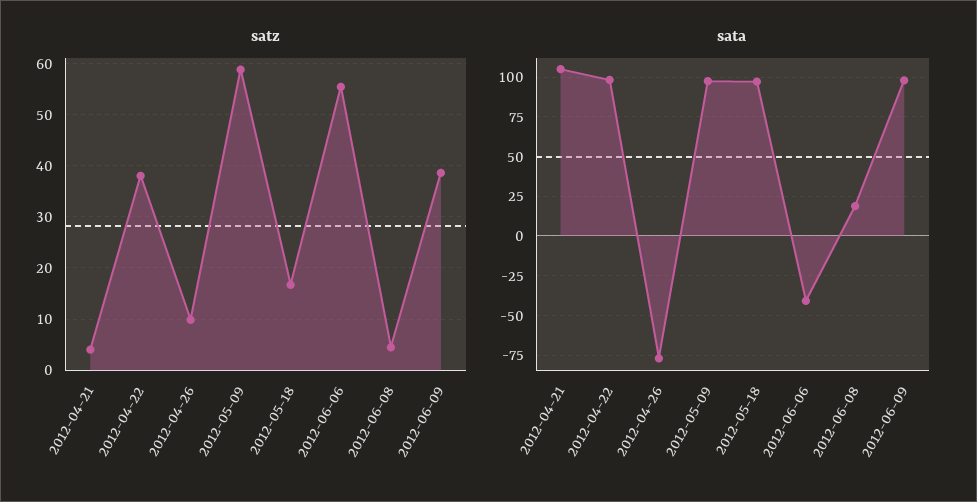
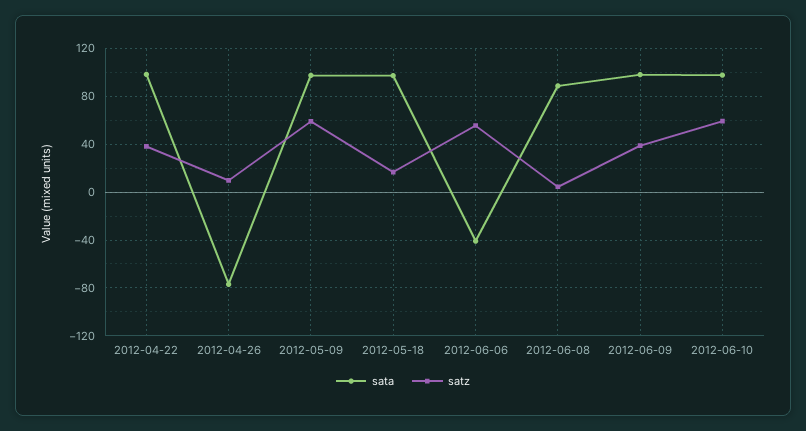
satz, 2012-04-21: 4 -> none
sata, 2012-04-21: 105 -> none
sata, 2012-06-08: 20 -> 90
sata, 2012-06-10: none -> 100
satz, 2012-06-10: none -> 60

